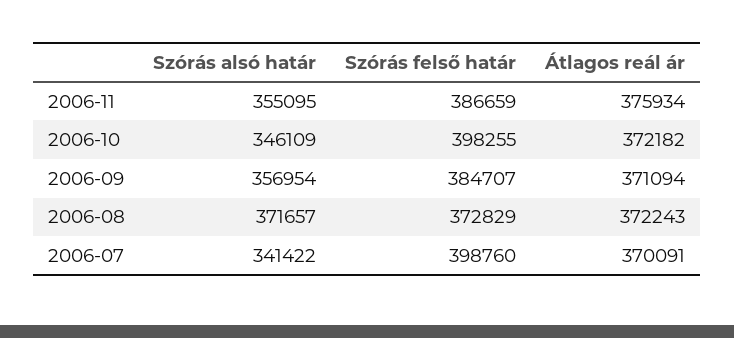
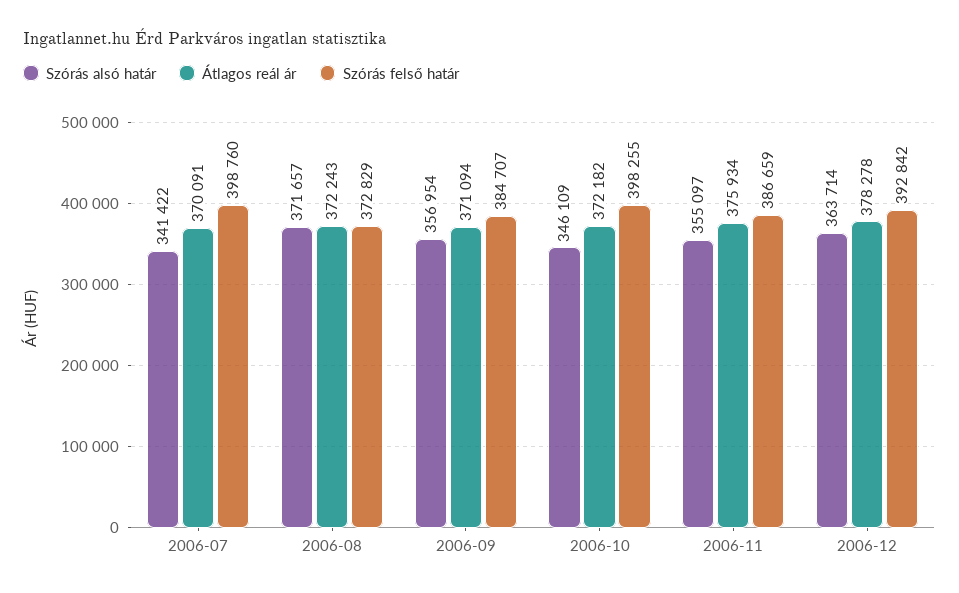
Szórás alsó határ, 2006-11: 355095 -> 355097
Szórás alsó határ, 2006-12: none -> 363714
Átlagos reál ár, 2006-12: none -> 378278
Szórás felső határ, 2006-12: none -> 392842

